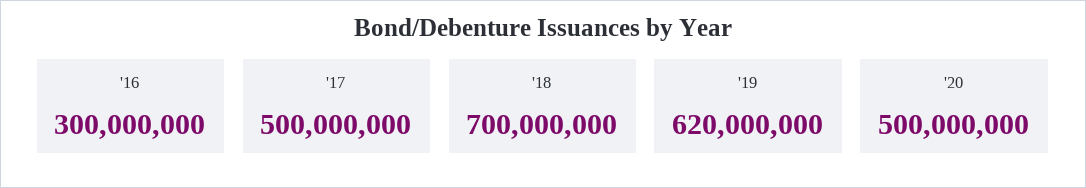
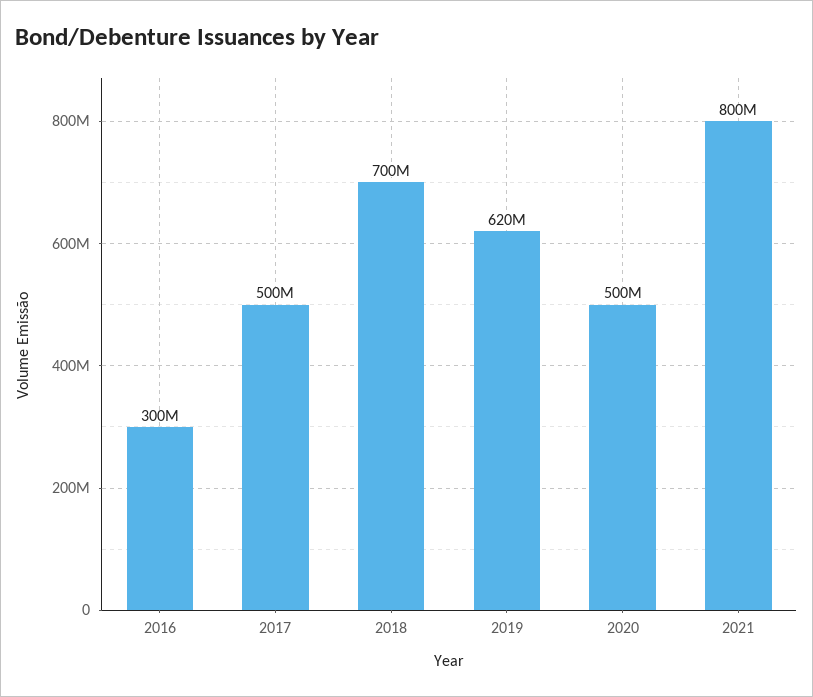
2021: none -> 800000000

